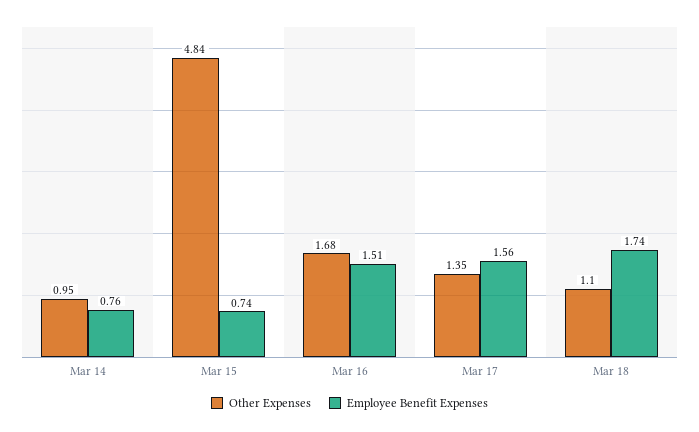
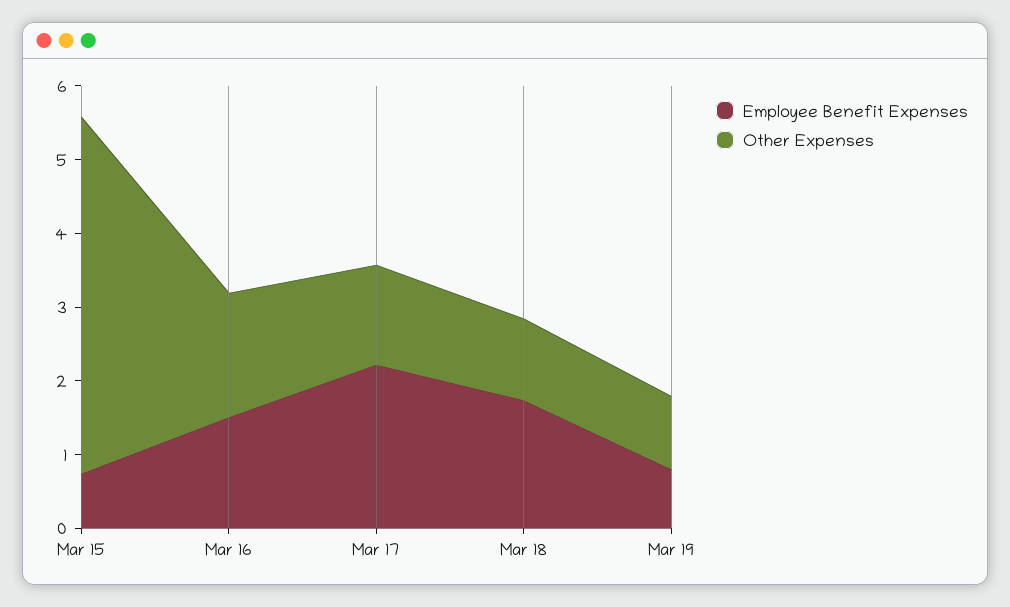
Other Expenses, Mar 14: 0.95 -> none
Employee Benefit Expenses, Mar 14: 0.76 -> none
Employee Benefit Expenses, Mar 17: 1.56 -> 2.2
Employee Benefit Expenses, Mar 19: none -> 0.8
Other Expenses, Mar 19: none -> 1

